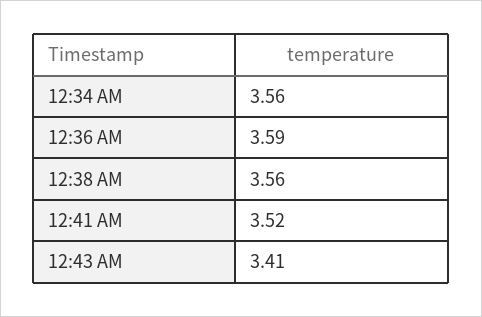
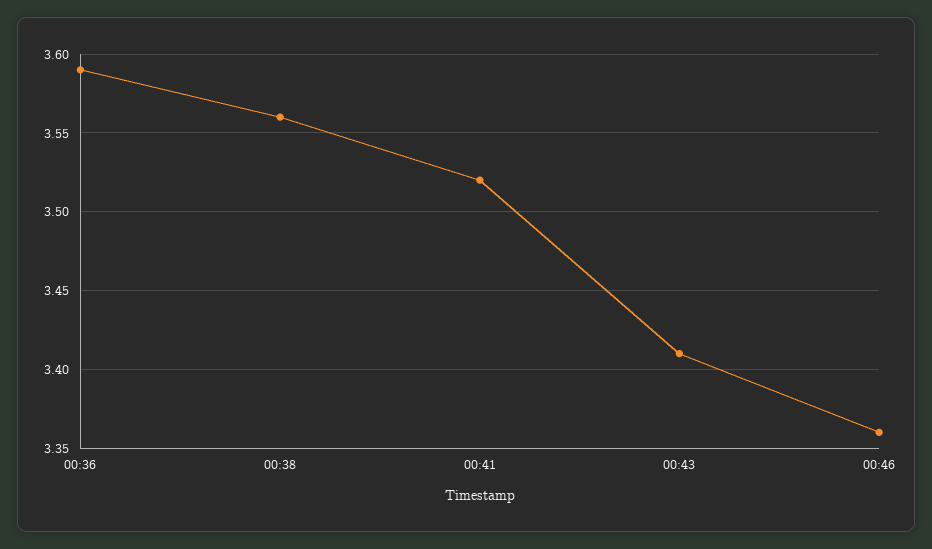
12:34 AM: 3.56 -> none
00:46: none -> 3.36

